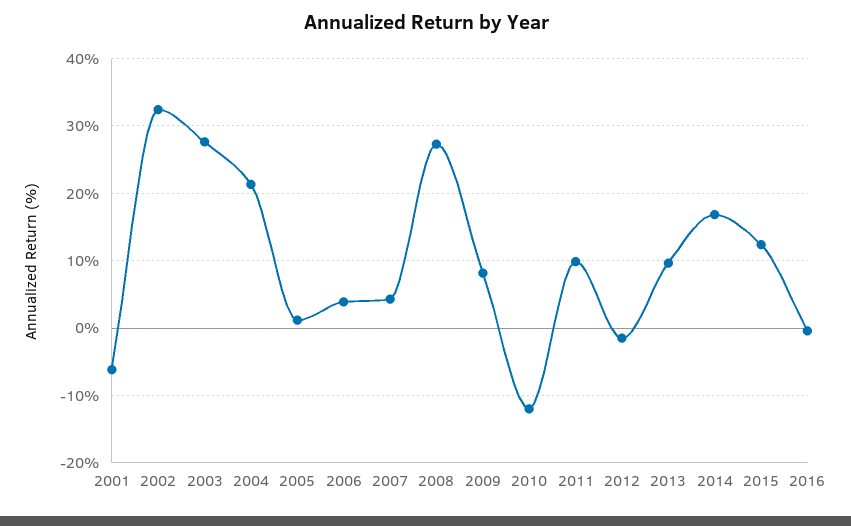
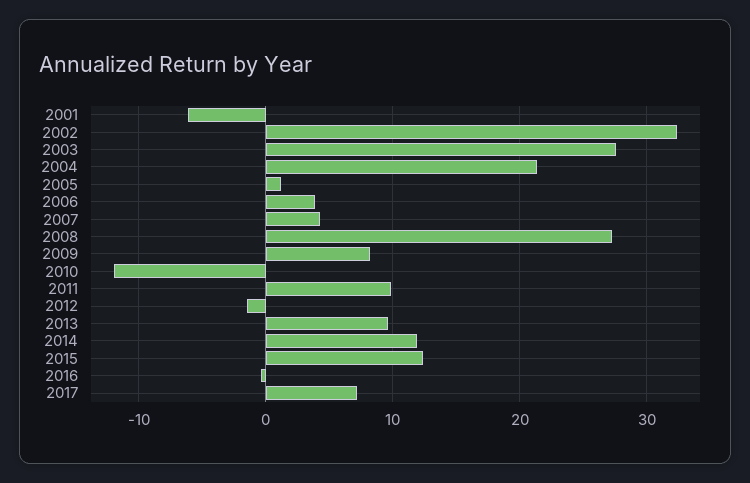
2014: 17 -> 12
2017: none -> 7

